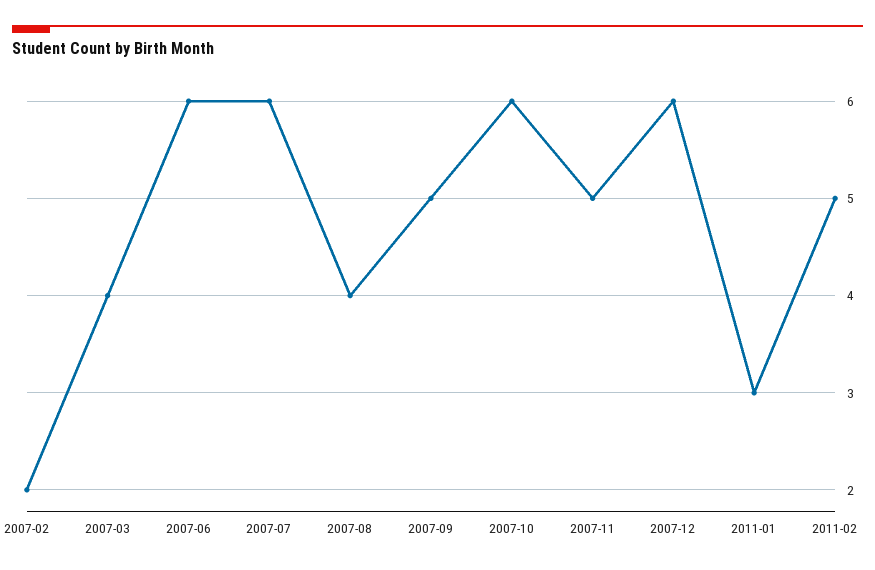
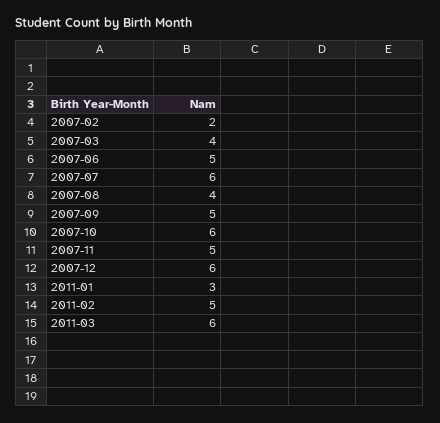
2007-06: 6 -> 5
2011-03: none -> 6

